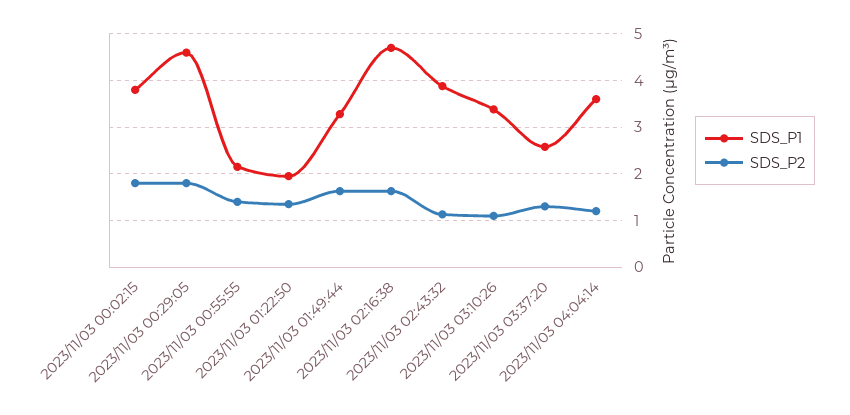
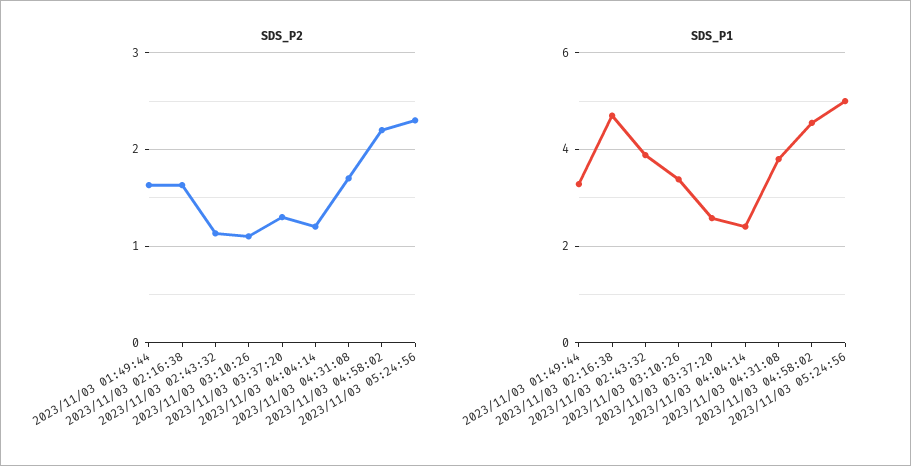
SDS_P1, 2023/11/03 00:02:15: 3.8 -> none
SDS_P2, 2023/11/03 00:02:15: 1.8 -> none
SDS_P1, 2023/11/03 00:29:05: 4.6 -> none
SDS_P2, 2023/11/03 00:29:05: 1.8 -> none
SDS_P1, 2023/11/03 00:55:55: 2.2 -> none
SDS_P2, 2023/11/03 00:55:55: 1.4 -> none
SDS_P1, 2023/11/03 01:22:50: 2 -> none
SDS_P2, 2023/11/03 01:22:50: 1.4 -> none
SDS_P1, 2023/11/03 04:04:14: 3.6 -> 2.4
SDS_P2, 2023/11/03 04:31:08: none -> 1.7
SDS_P2, 2023/11/03 04:58:02: none -> 2.2
SDS_P2, 2023/11/03 05:24:56: none -> 2.3
SDS_P1, 2023/11/03 04:31:08: none -> 3.8
SDS_P1, 2023/11/03 04:58:02: none -> 4.6
SDS_P1, 2023/11/03 05:24:56: none -> 5

